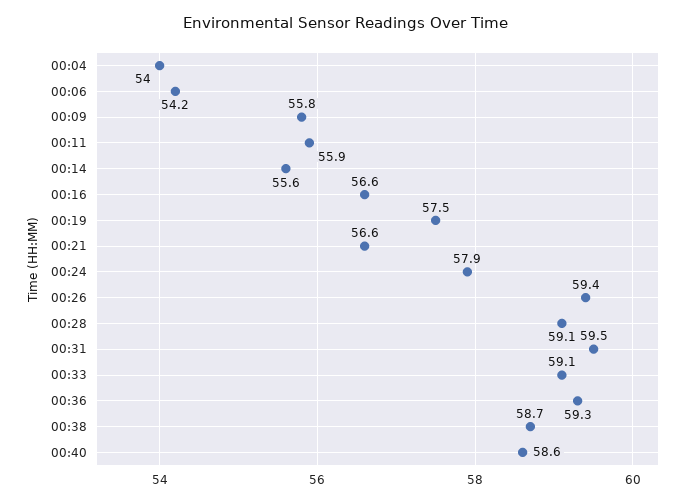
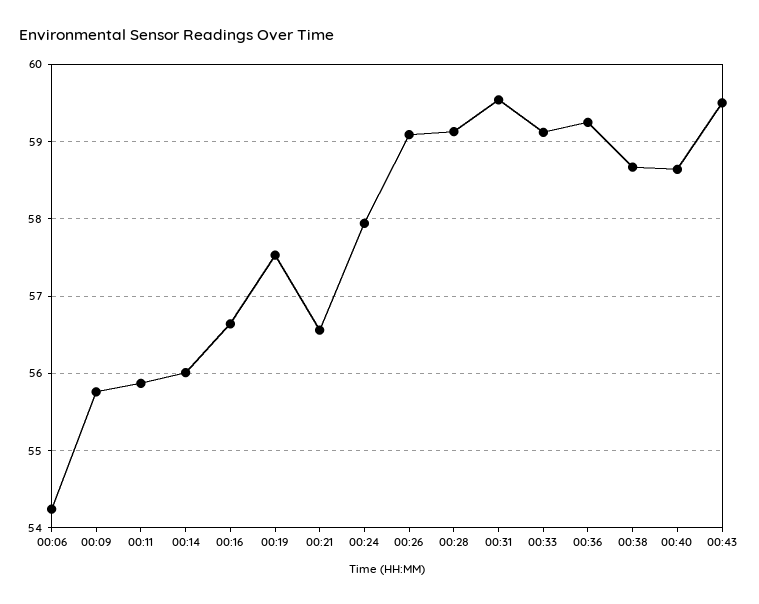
00:04: 54 -> none
00:14: 55.6 -> 56
00:26: 59.4 -> 59.1
00:43: none -> 59.5

